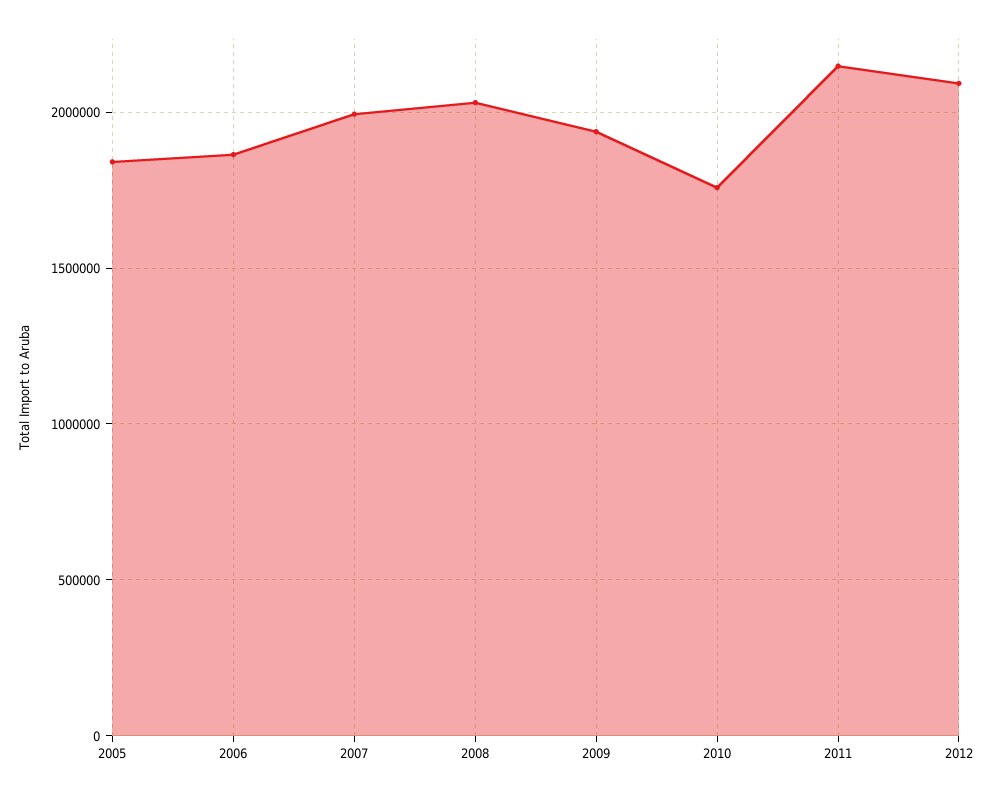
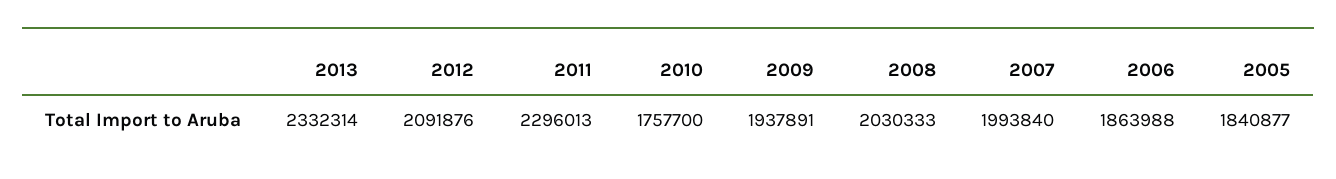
2011: 2150000 -> 2296013
2013: none -> 2332314

